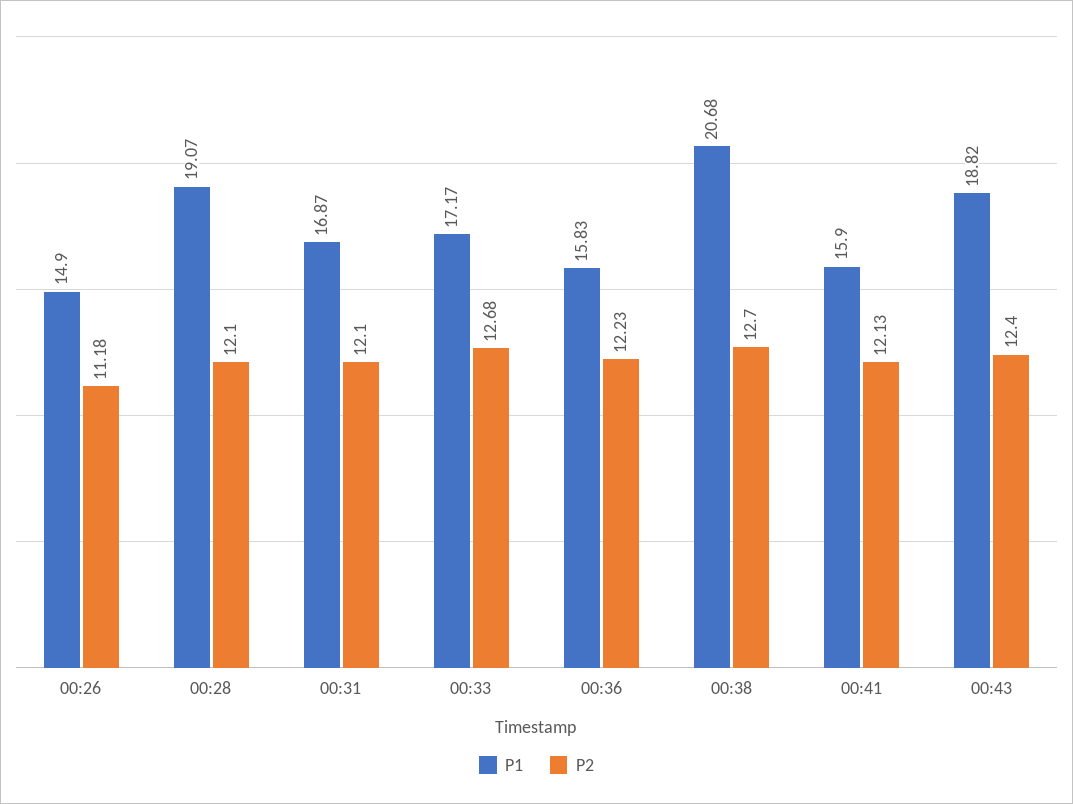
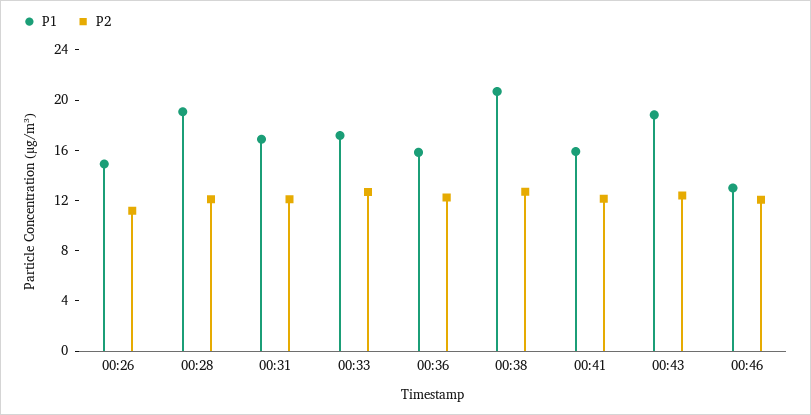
P1, 00:46: none -> 13
P2, 00:46: none -> 12

